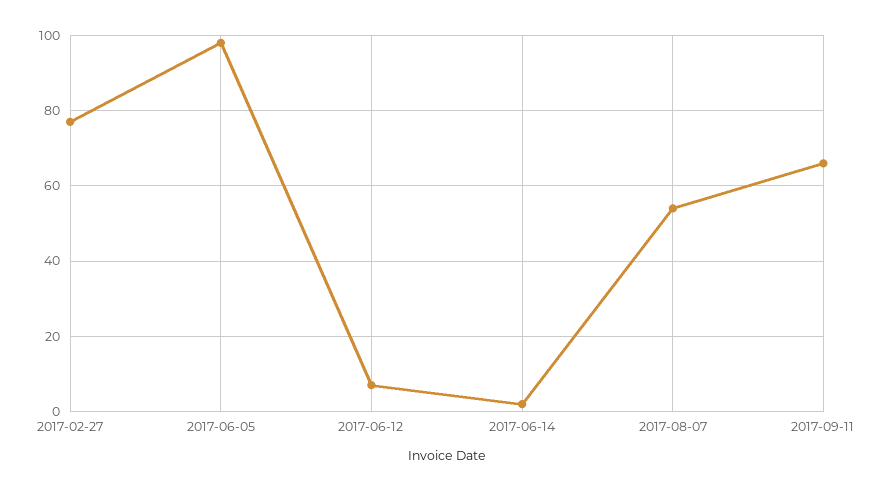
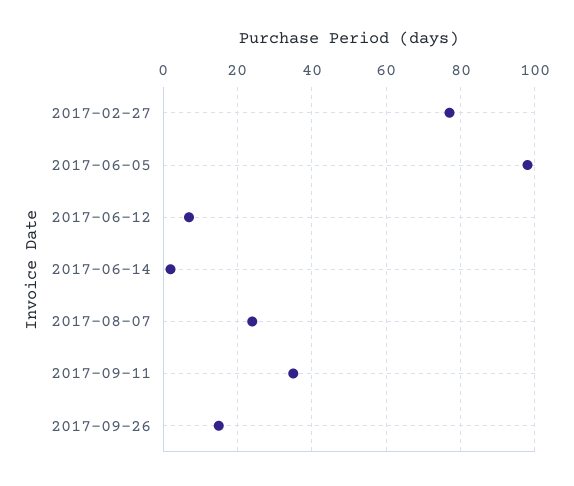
2017-08-07: 55 -> 25
2017-09-11: 65 -> 35
2017-09-26: none -> 15

